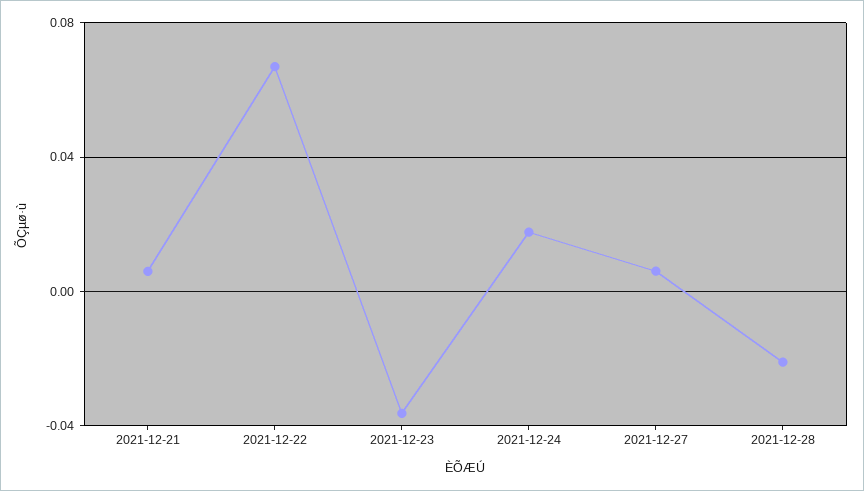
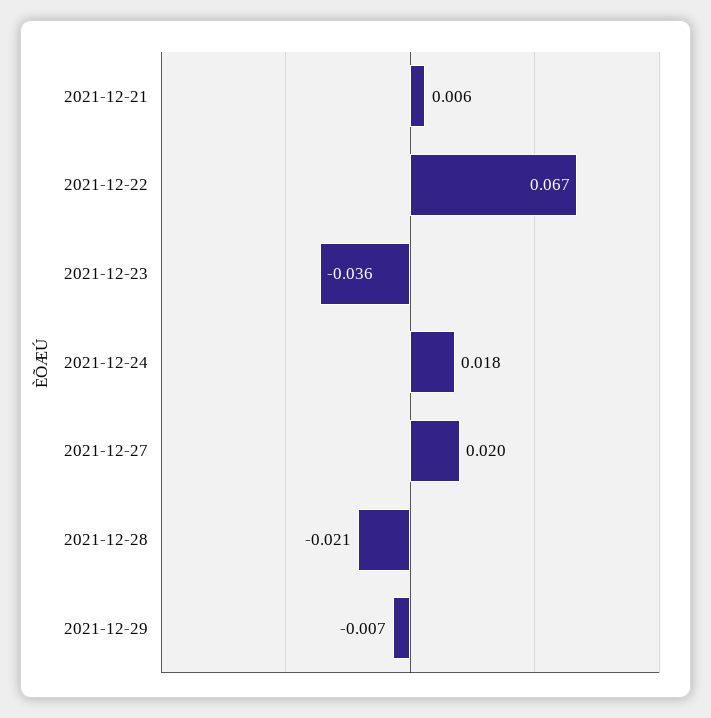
2021-12-27: 0.005 -> 0.02
2021-12-29: none -> -0.007

